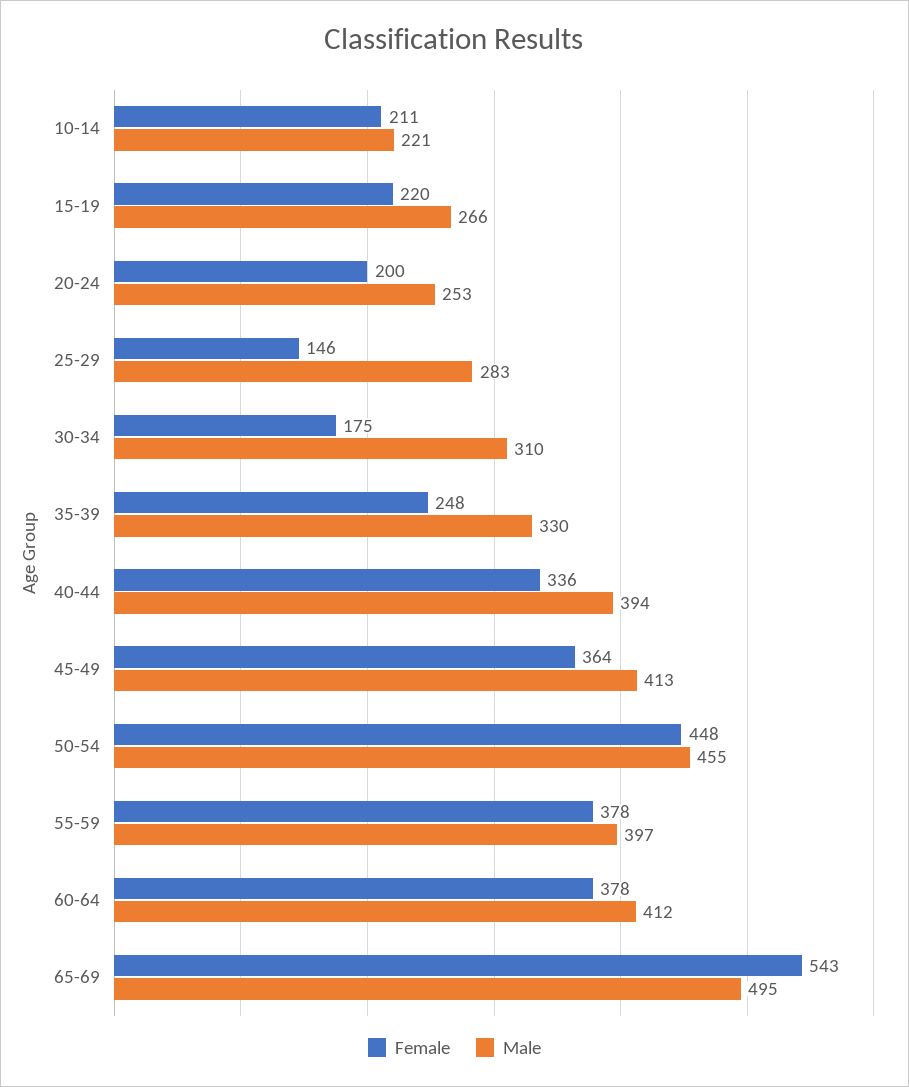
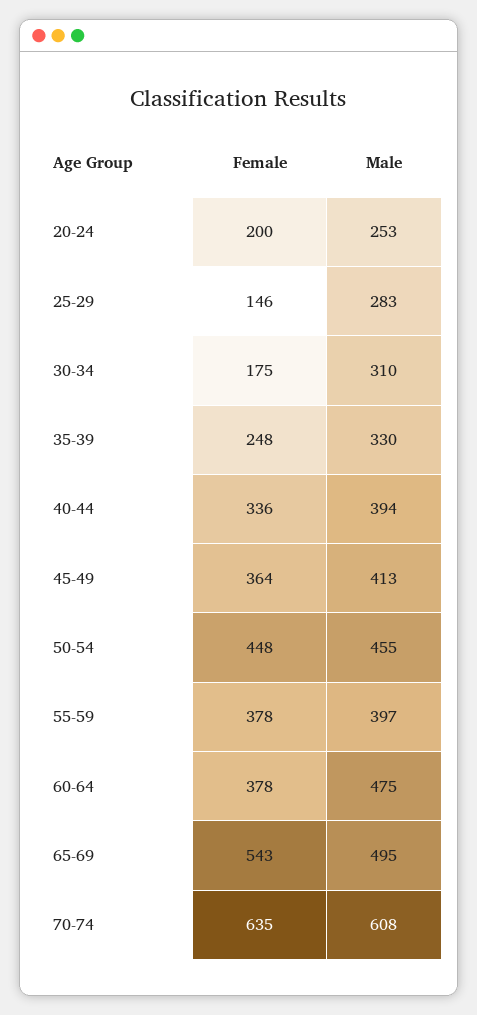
Female, 10-14: 211 -> none
Male, 10-14: 221 -> none
Female, 15-19: 220 -> none
Male, 15-19: 266 -> none
Male, 60-64: 412 -> 475
Female, 70-74: none -> 635
Male, 70-74: none -> 608

